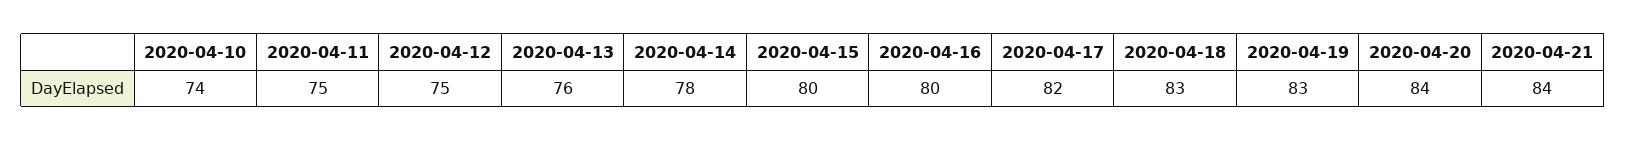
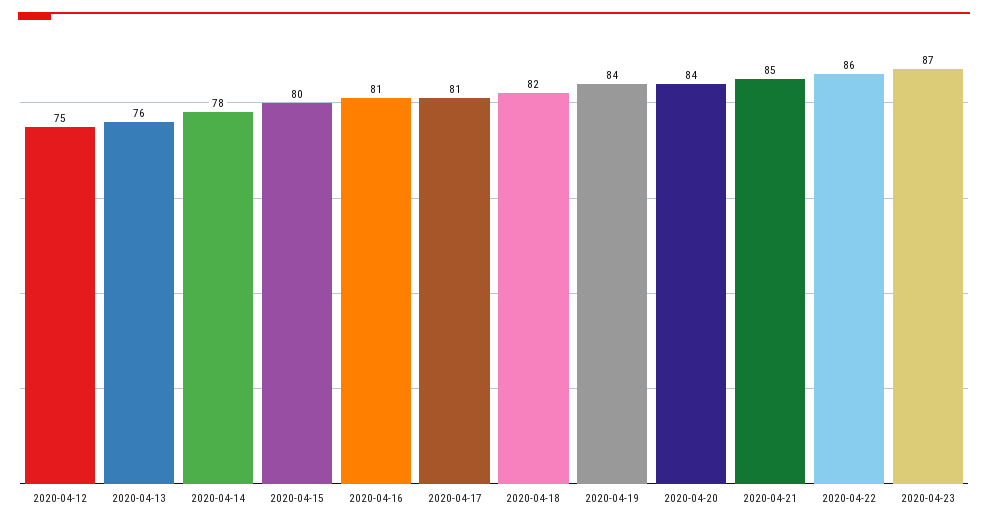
2020-04-10: 74 -> none
2020-04-11: 75 -> none
2020-04-16: 80 -> 81
2020-04-17: 82 -> 81
2020-04-18: 83 -> 82
2020-04-19: 83 -> 84
2020-04-21: 84 -> 85
2020-04-22: none -> 86
2020-04-23: none -> 87

